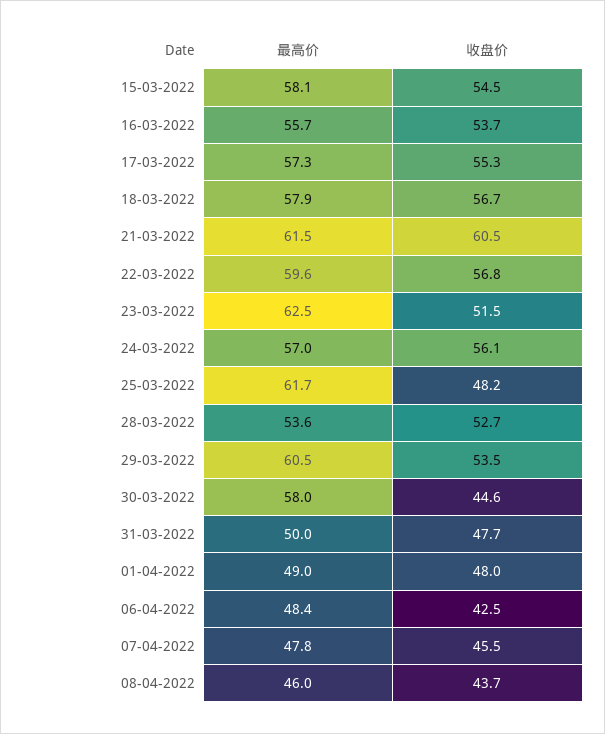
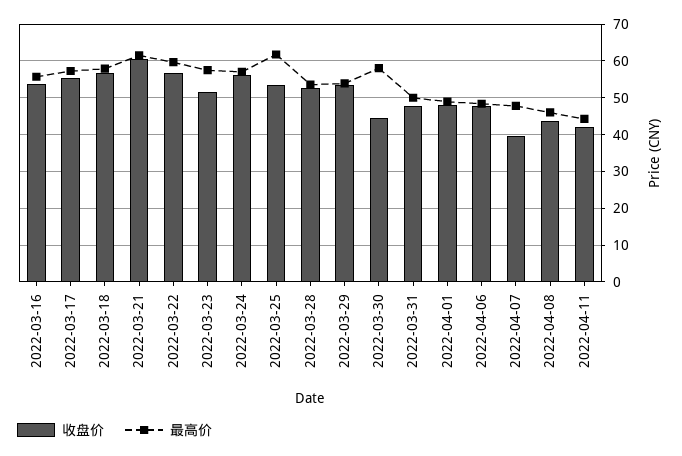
最高价, 15-03-2022: 58.1 -> none
收盘价, 15-03-2022: 54.5 -> none
最高价, 23-03-2022: 62.5 -> 58
收盘价, 25-03-2022: 48.2 -> 54
最高价, 29-03-2022: 60.5 -> 54
收盘价, 06-04-2022: 42.5 -> 48
收盘价, 07-04-2022: 45.5 -> 40
收盘价, 2022-04-11: none -> 42
最高价, 2022-04-11: none -> 44

